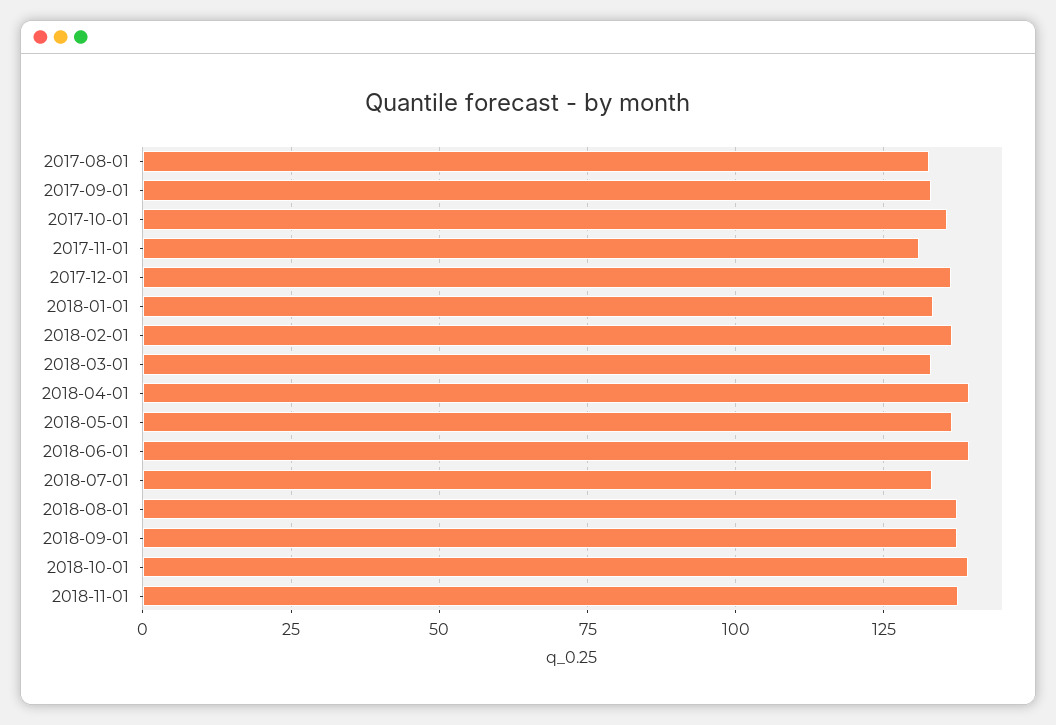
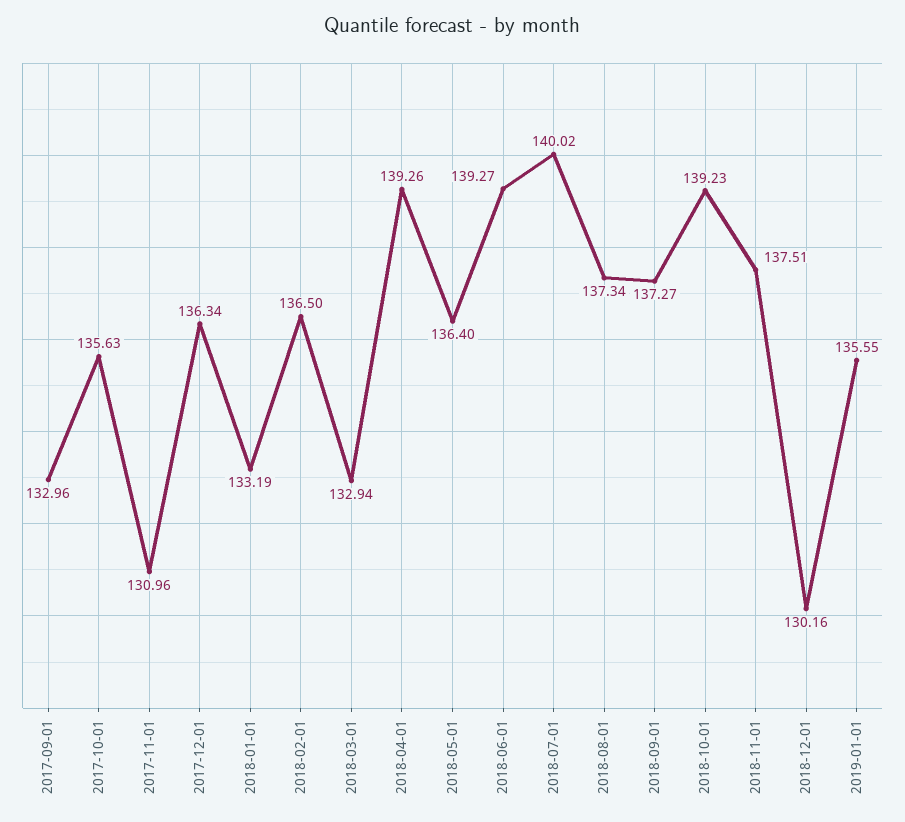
2017-08-01: 132.5 -> none
2018-07-01: 132.5 -> 140.02
2018-12-01: none -> 130.16
2019-01-01: none -> 135.55

